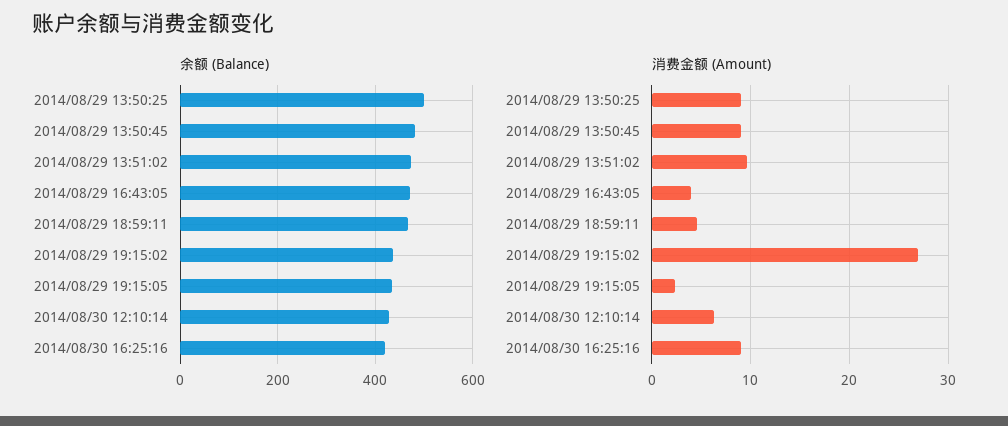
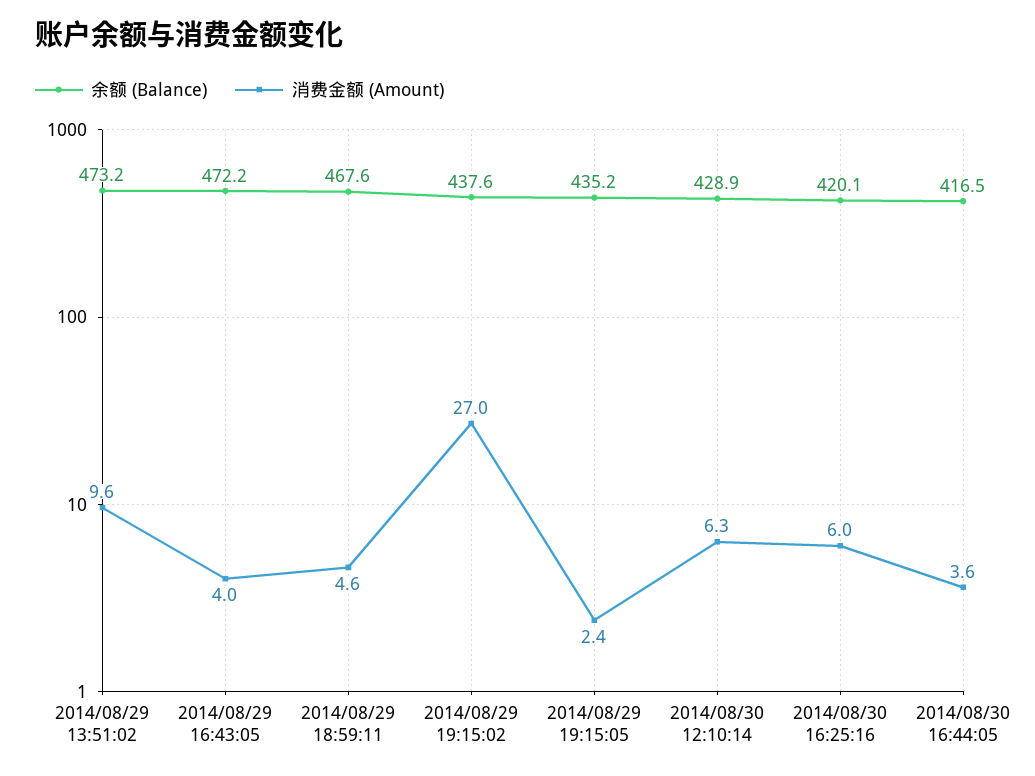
余额 (Balance), 2014/08/29 13:50:25: 500 -> none
余额 (Balance), 2014/08/29 13:50:45: 480 -> none
消费金额 (Amount), 2014/08/29 13:50:25: 9 -> none
消费金额 (Amount), 2014/08/29 13:50:45: 9 -> none
消费金额 (Amount), 2014/08/30 16:25:16: 9 -> 6
余额 (Balance), 2014/08/30 16:44:05: none -> 416.5
消费金额 (Amount), 2014/08/30 16:44:05: none -> 3.6

